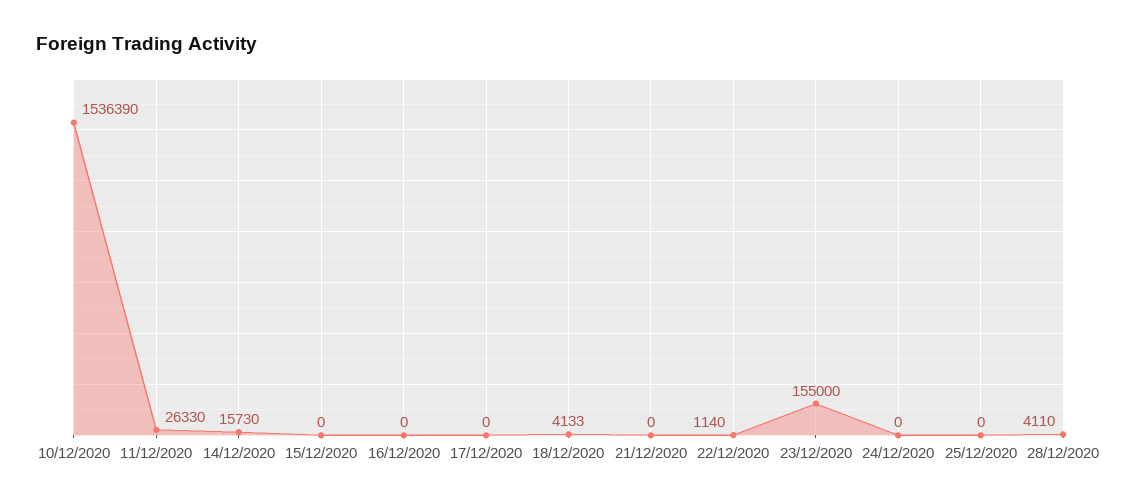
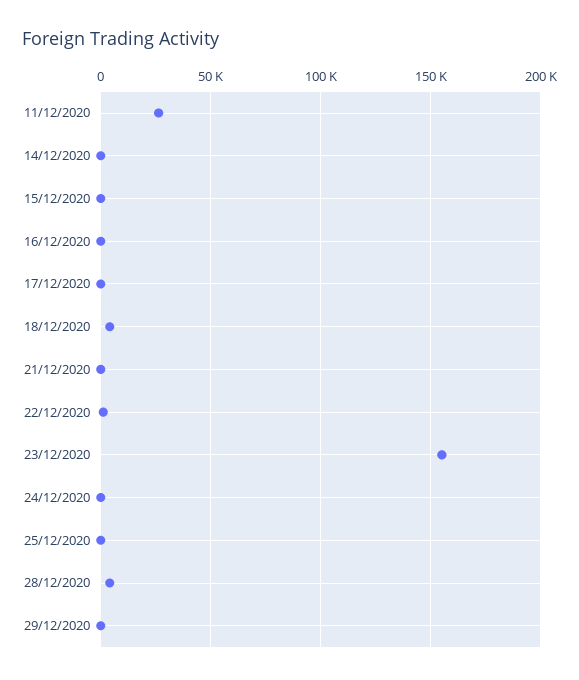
10/12/2020: 1536390 -> none
14/12/2020: 15730 -> 0
29/12/2020: none -> 0

